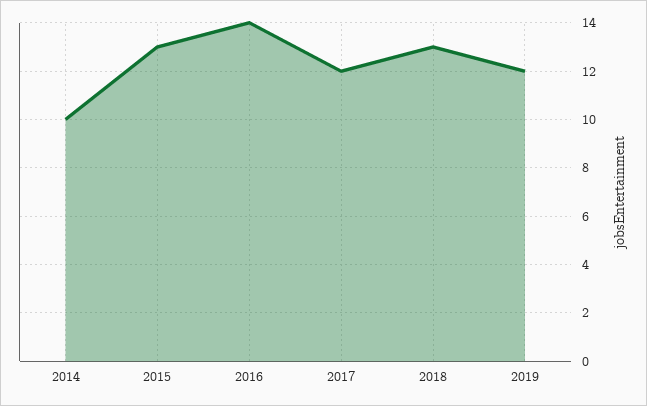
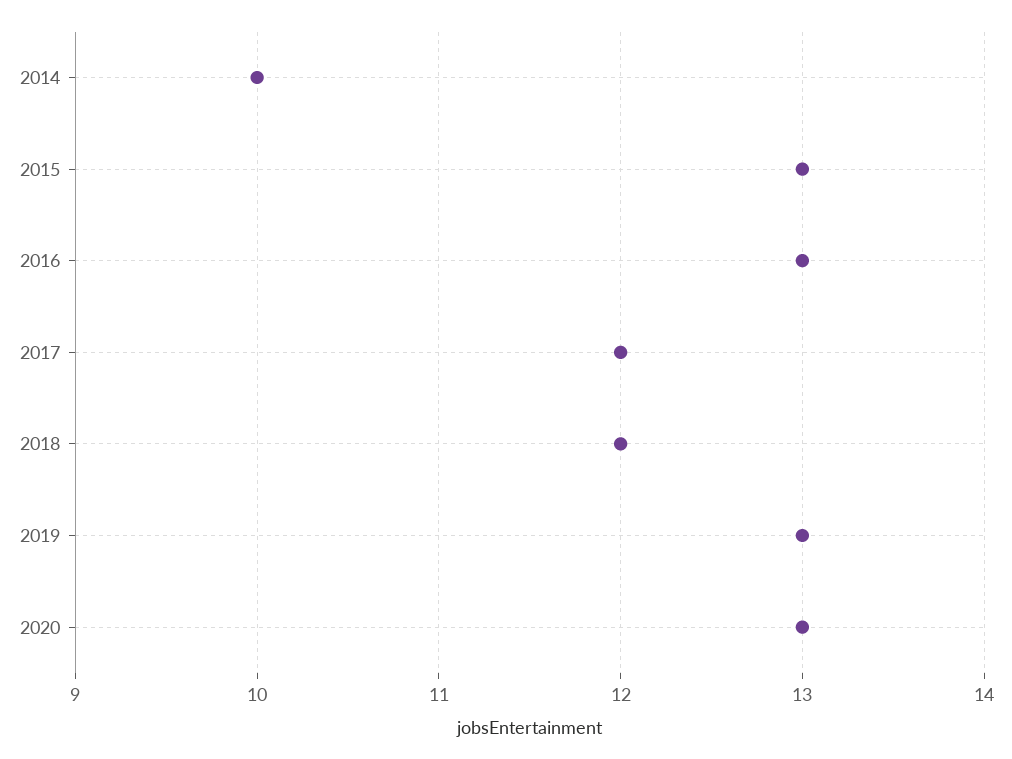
2016: 14 -> 13
2018: 13 -> 12
2019: 12 -> 13
2020: none -> 13

